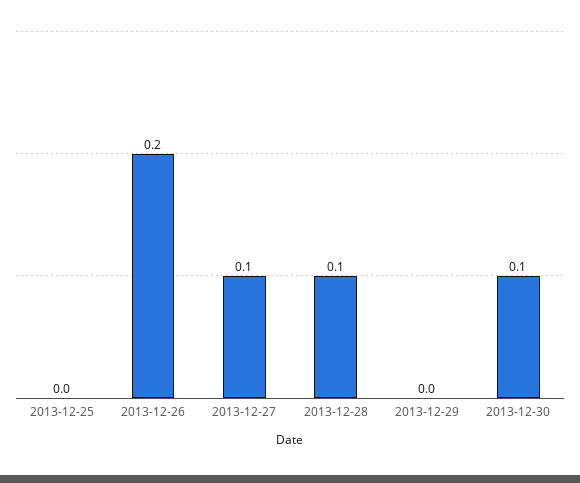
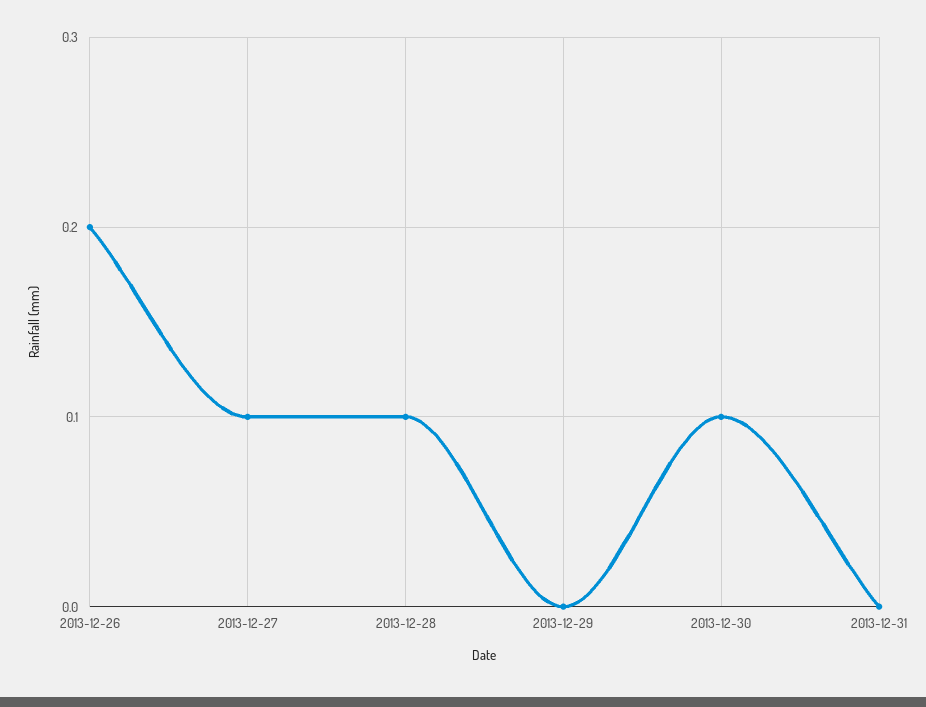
2013-12-25: 0 -> none
2013-12-31: none -> 0

